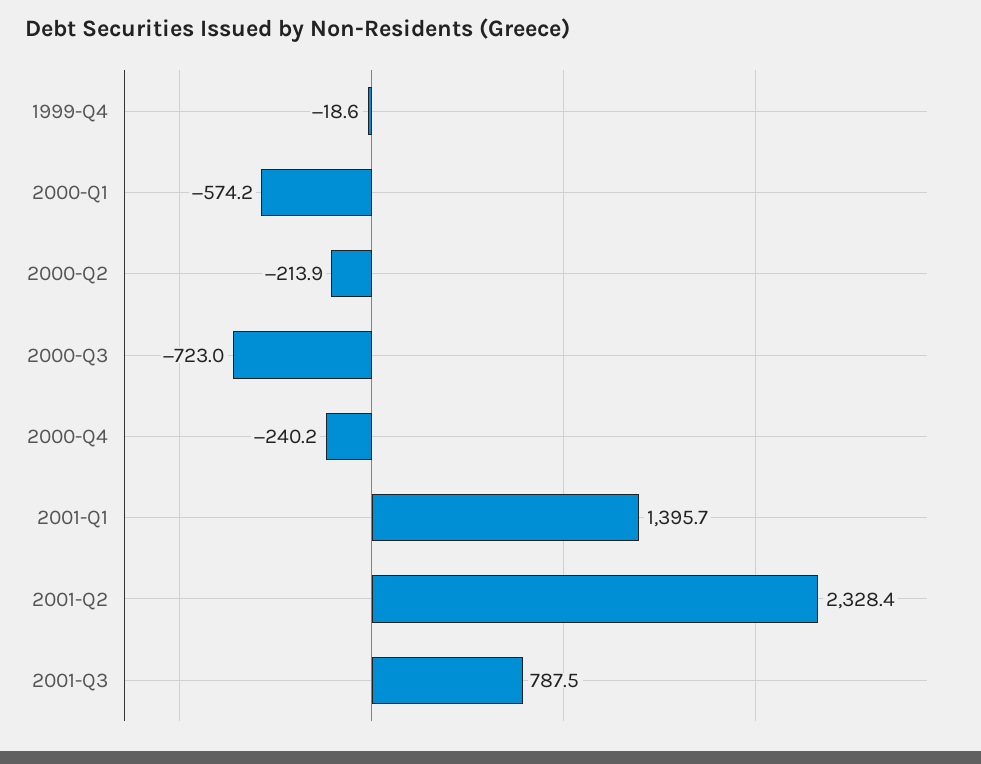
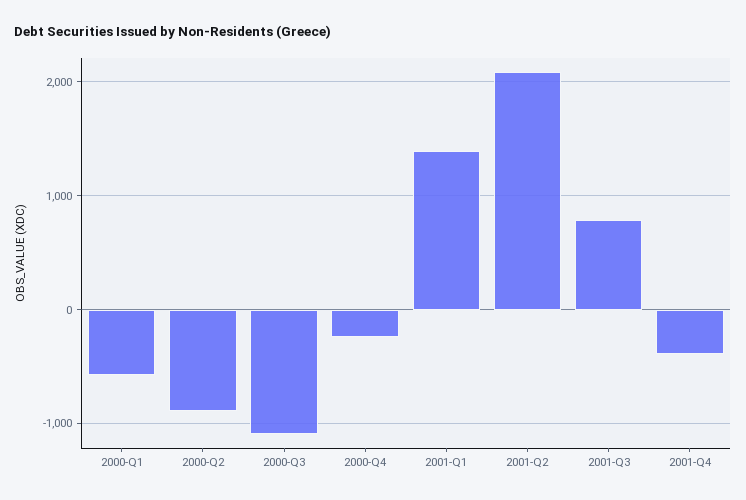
1999-Q4: -18.6 -> none
2000-Q2: -213.9 -> -900
2000-Q3: -723 -> -1100
2001-Q2: 2328.4 -> 2100
2001-Q4: none -> -400

